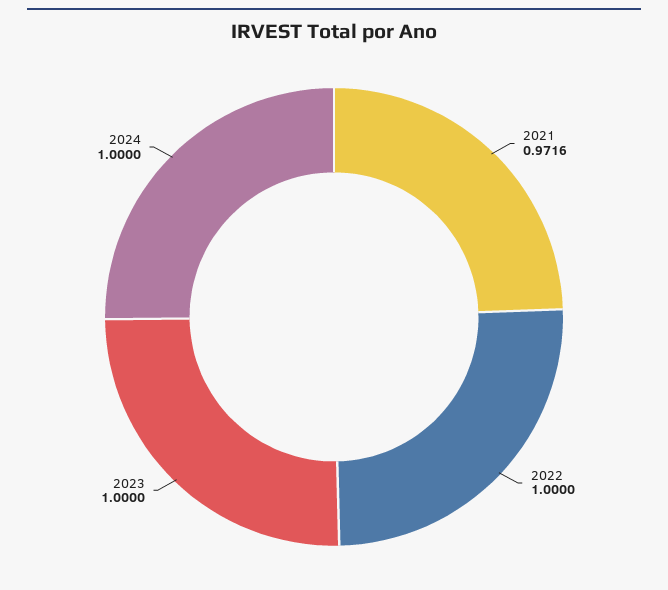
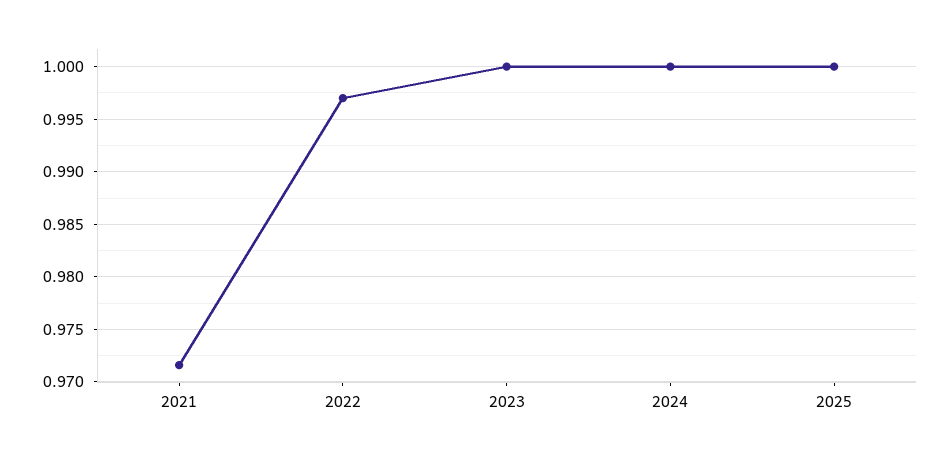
2022: 1 -> 0.997
2025: none -> 1

